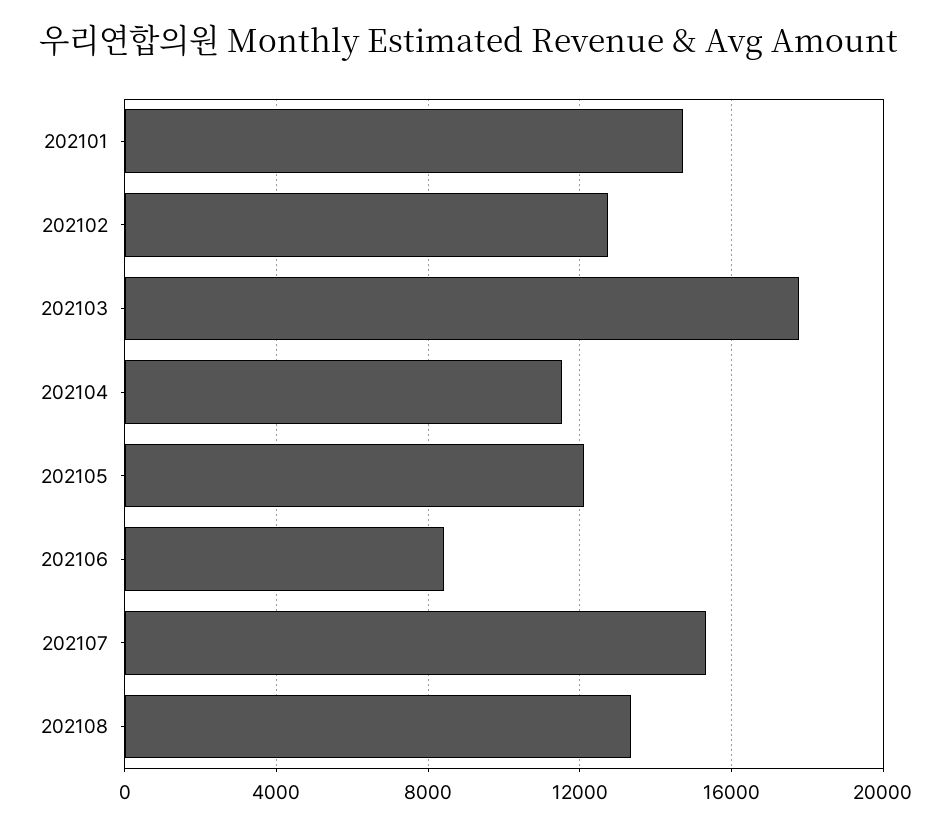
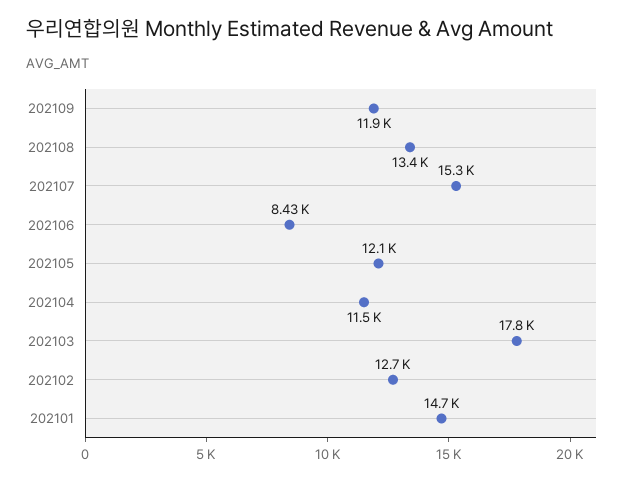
202109: none -> 11900

